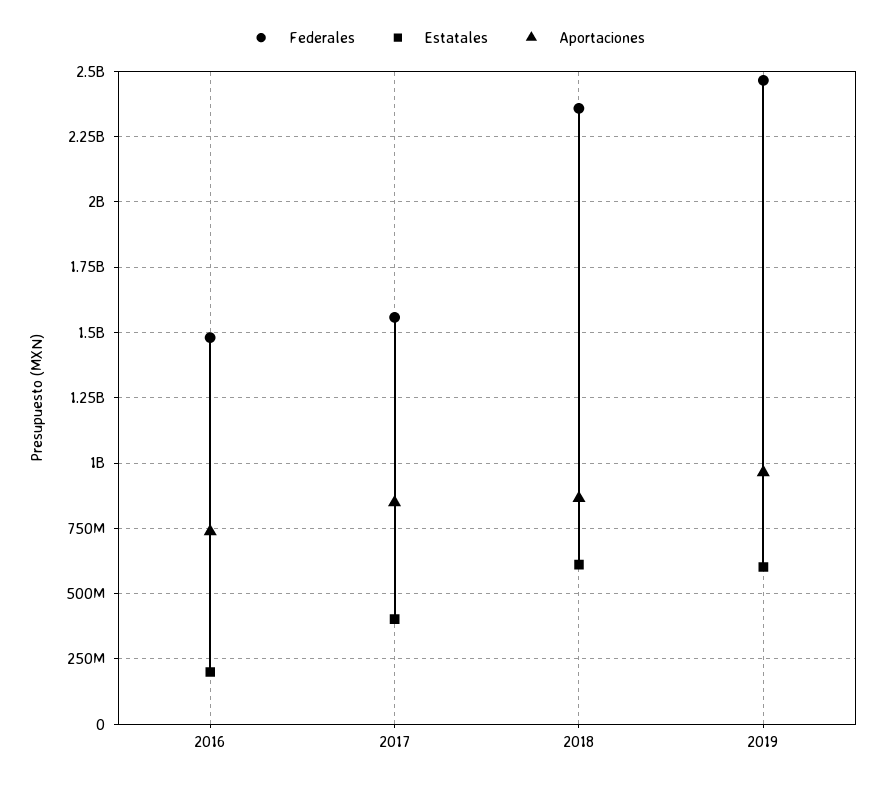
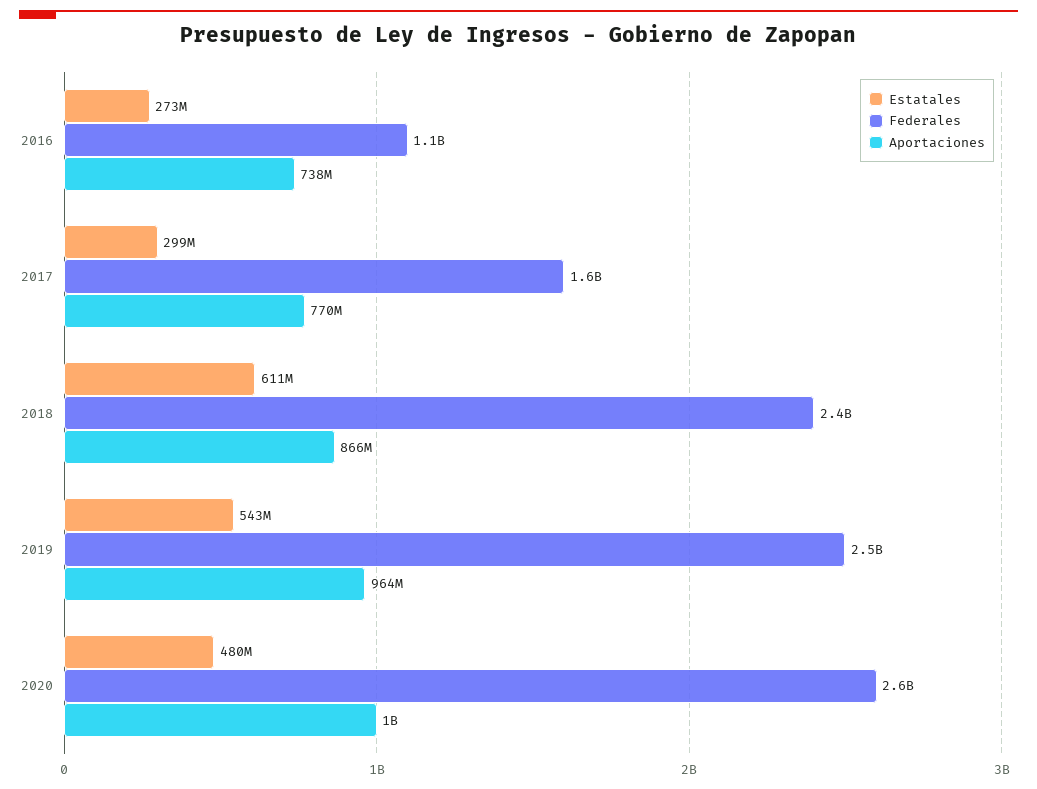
Federales, 2016: 1475000000 -> 1100000000
Estatales, 2016: 200000000 -> 273000000
Estatales, 2017: 400000000 -> 299000000
Aportaciones, 2017: 850000000 -> 770000000
Estatales, 2019: 600000000 -> 543000000
Estatales, 2020: none -> 480000000
Federales, 2020: none -> 2600000000
Aportaciones, 2020: none -> 1000000000

